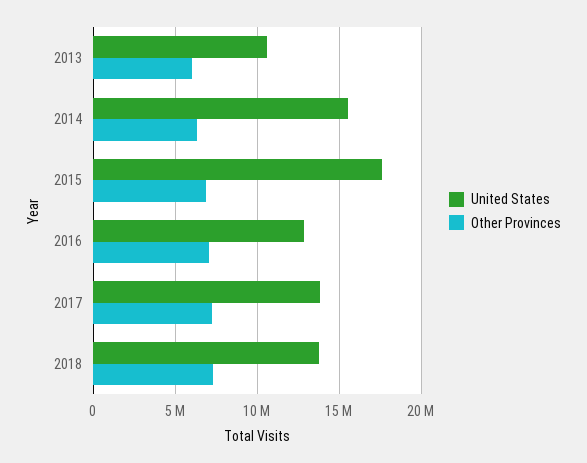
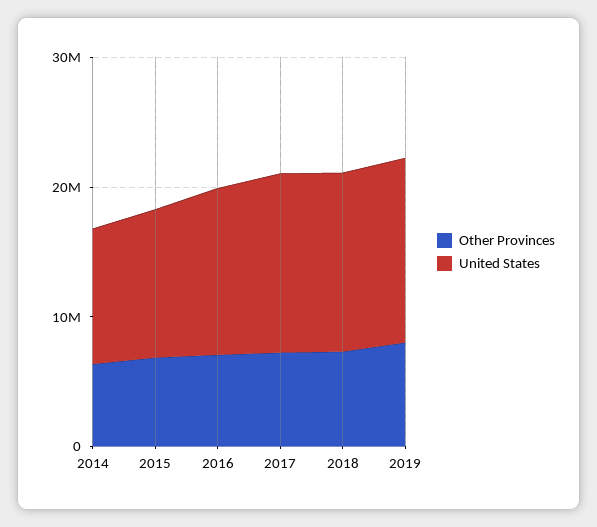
United States, 2013: 10500000 -> none
Other Provinces, 2013: 6000000 -> none
United States, 2014: 15500000 -> 10000000
United States, 2015: 17500000 -> 12000000
Other Provinces, 2019: none -> 8000000
United States, 2019: none -> 14000000

